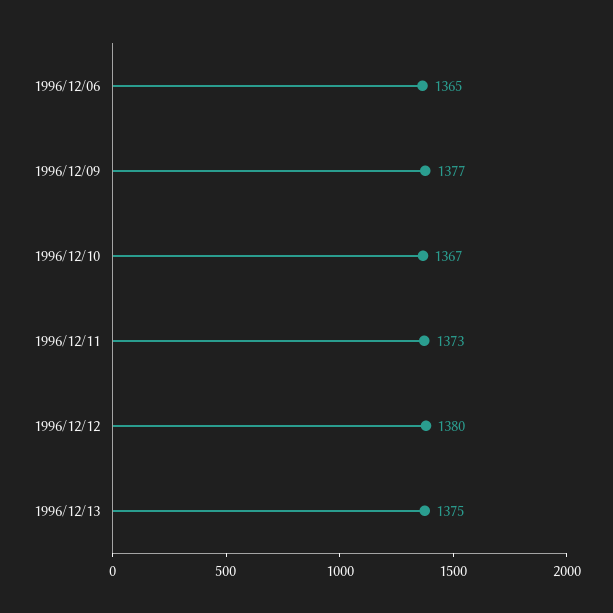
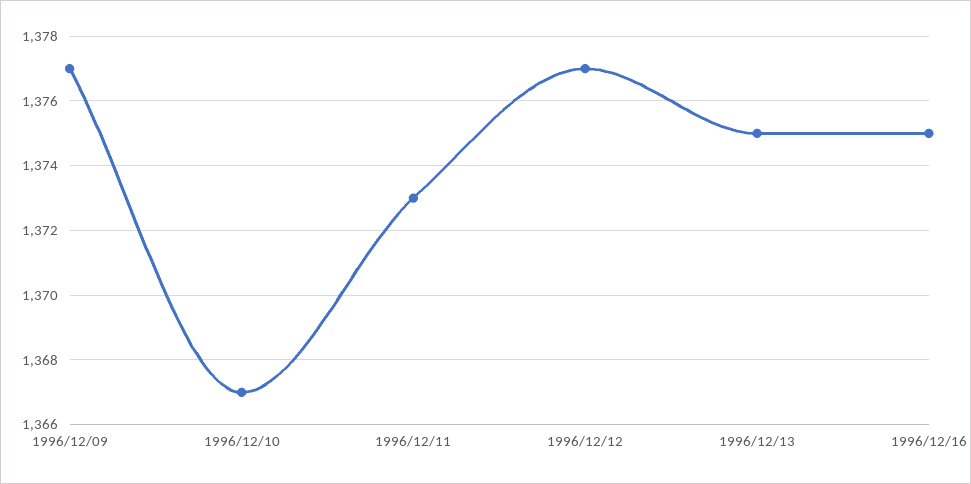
1996/12/06: 1365 -> none
1996/12/12: 1380 -> 1377
1996/12/16: none -> 1375

